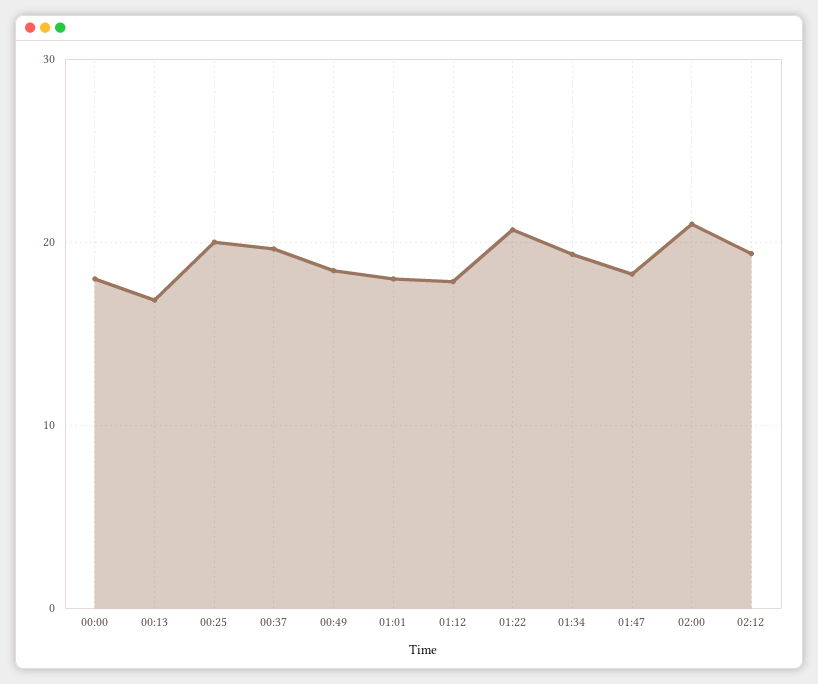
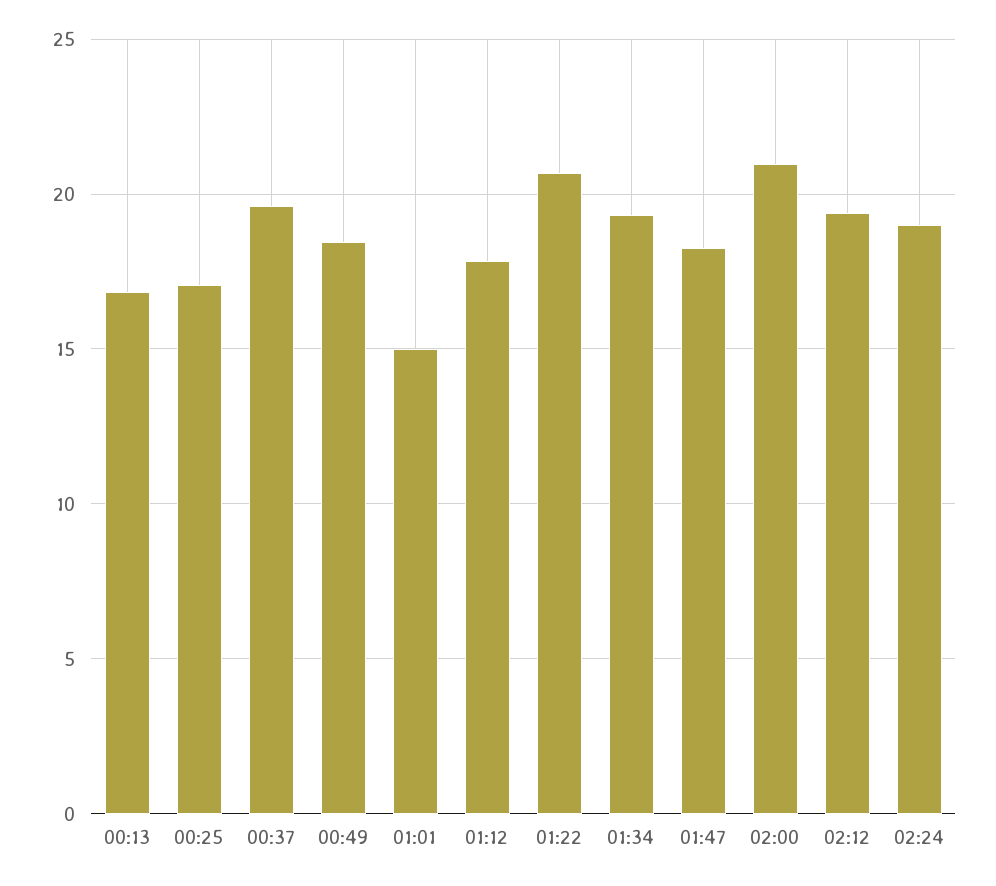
00:00: 18 -> none
00:25: 20 -> 17
01:01: 18 -> 15
02:24: none -> 19

